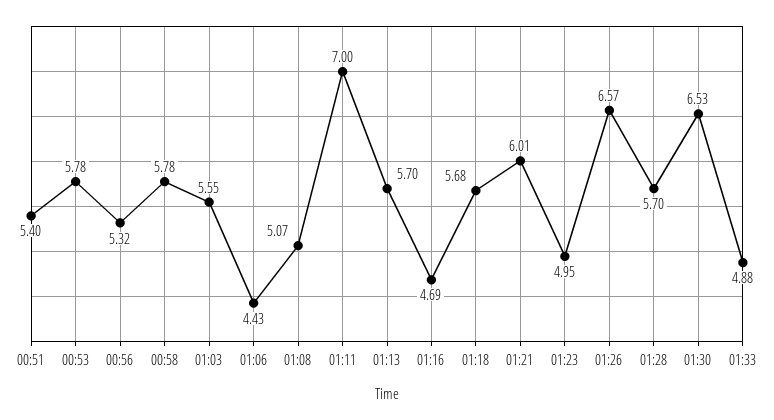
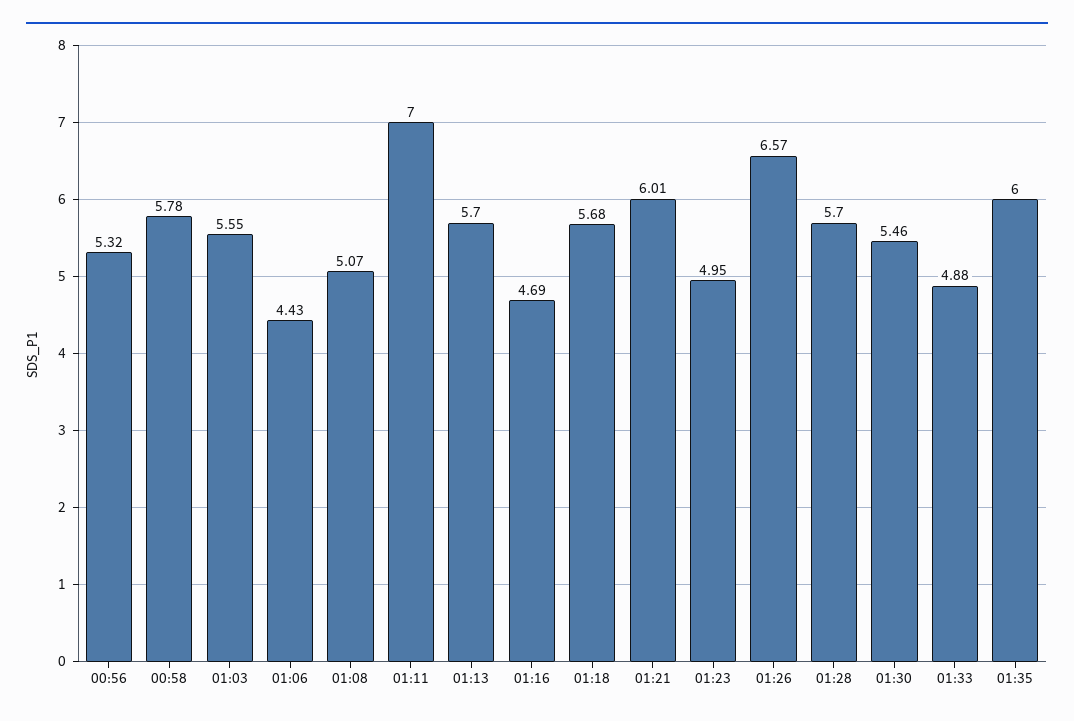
00:51: 5.4 -> none
00:53: 5.78 -> none
01:30: 6.53 -> 5.46
01:35: none -> 6

